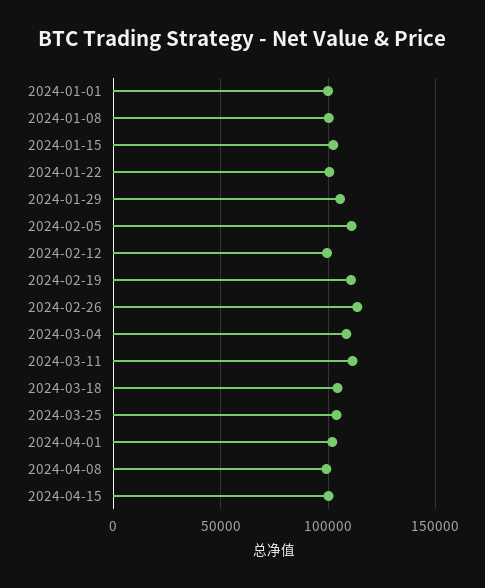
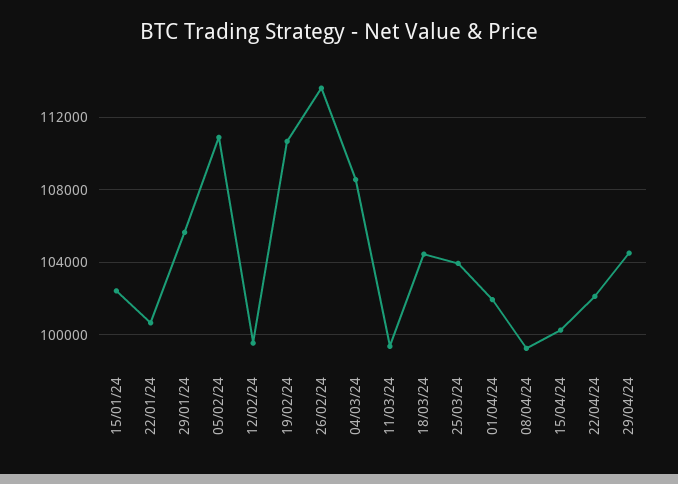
2024-01-01: 100000 -> none
2024-01-08: 100000 -> none
2024-03-11: 110000 -> 99500
22/04/24: none -> 102000
29/04/24: none -> 104500

